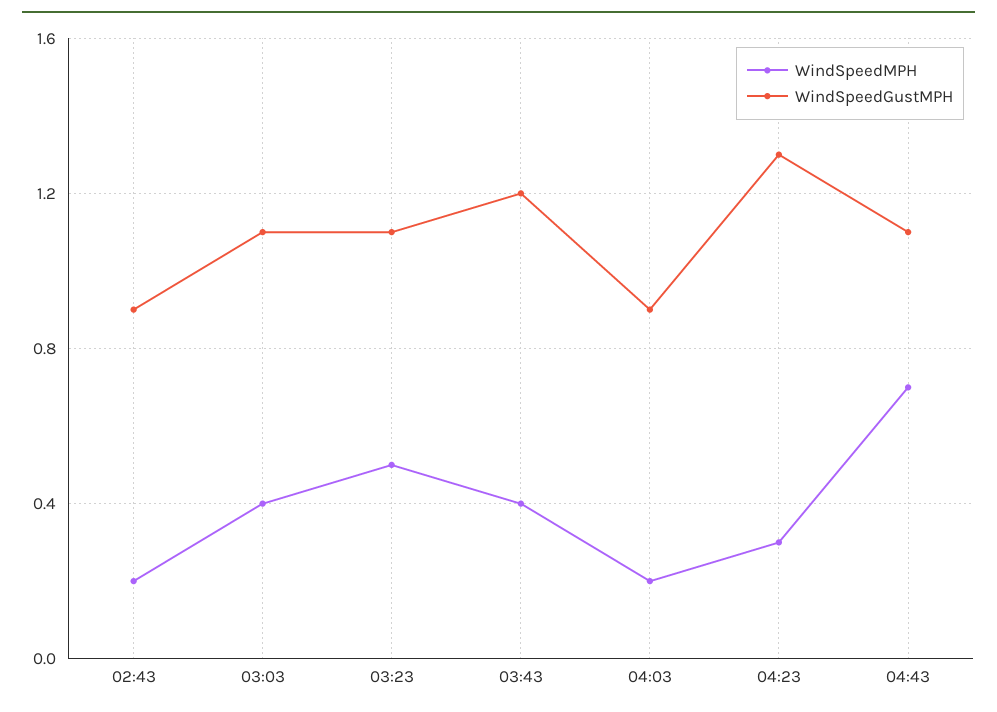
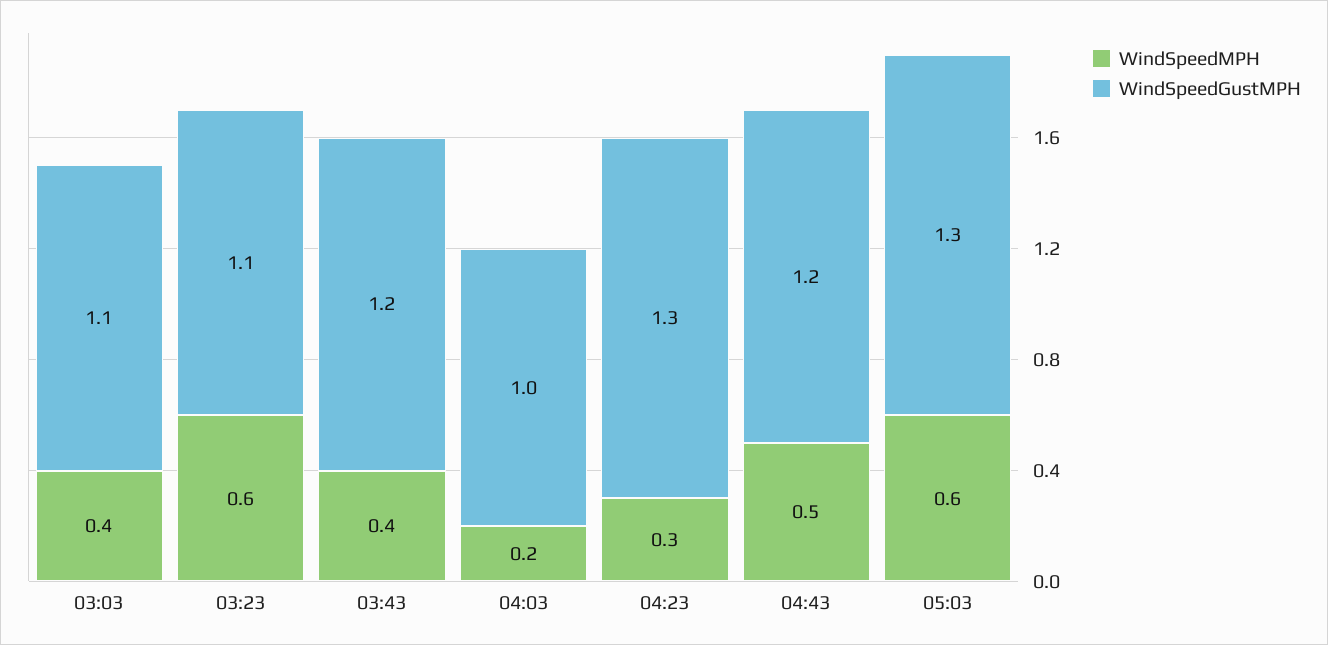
WindSpeedMPH, 02:43: 0.2 -> none
WindSpeedGustMPH, 02:43: 0.9 -> none
WindSpeedMPH, 03:23: 0.5 -> 0.6
WindSpeedGustMPH, 04:03: 0.9 -> 1
WindSpeedMPH, 04:43: 0.7 -> 0.5
WindSpeedGustMPH, 04:43: 1.1 -> 1.2
WindSpeedMPH, 05:03: none -> 0.6
WindSpeedGustMPH, 05:03: none -> 1.3

